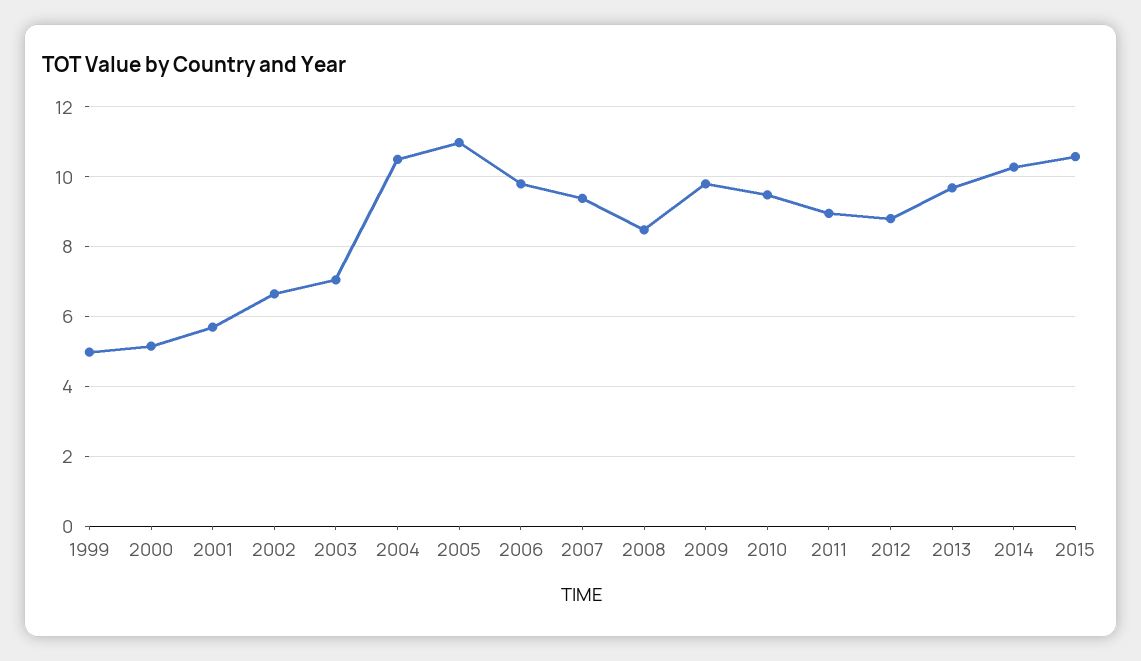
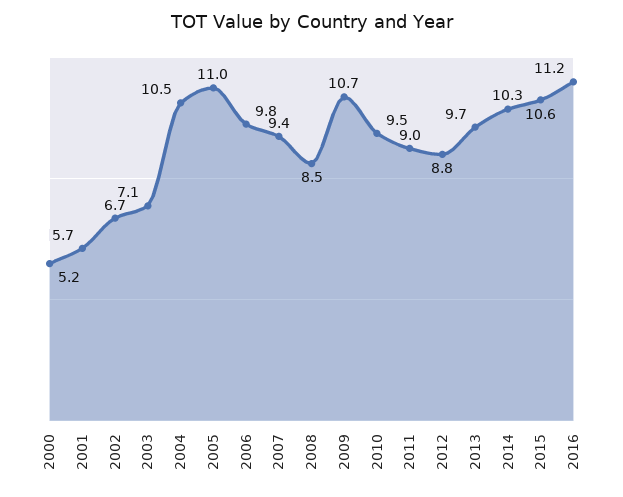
1999: 5 -> none
2009: 9.8 -> 10.7
2016: none -> 11.2

